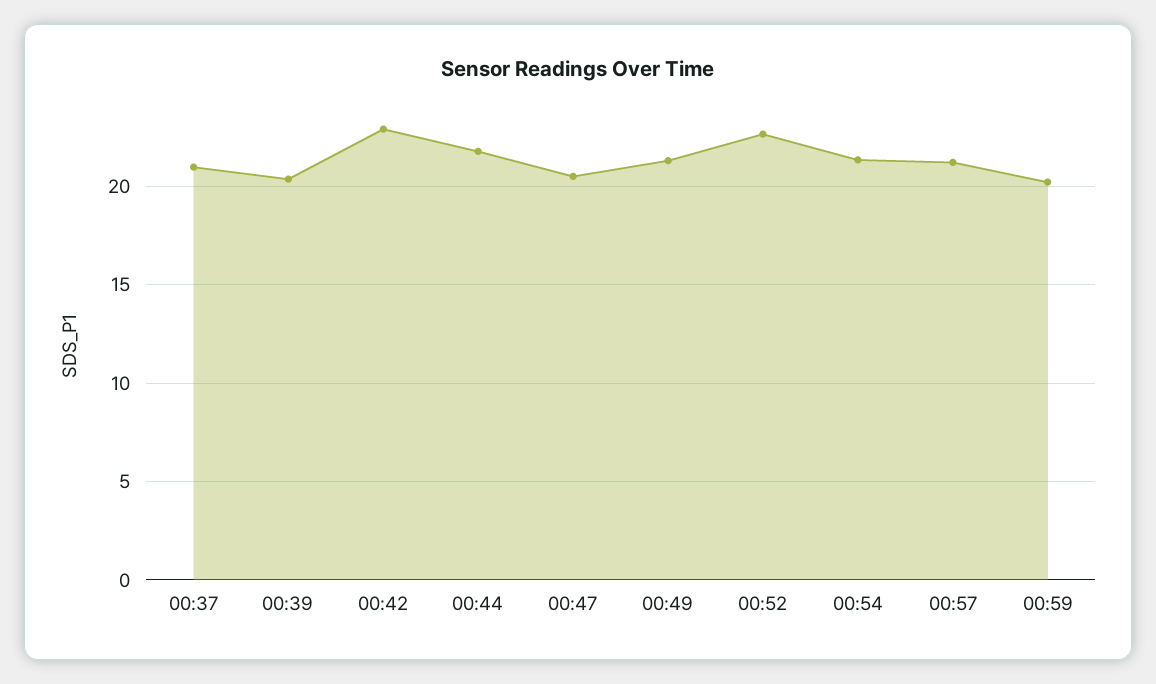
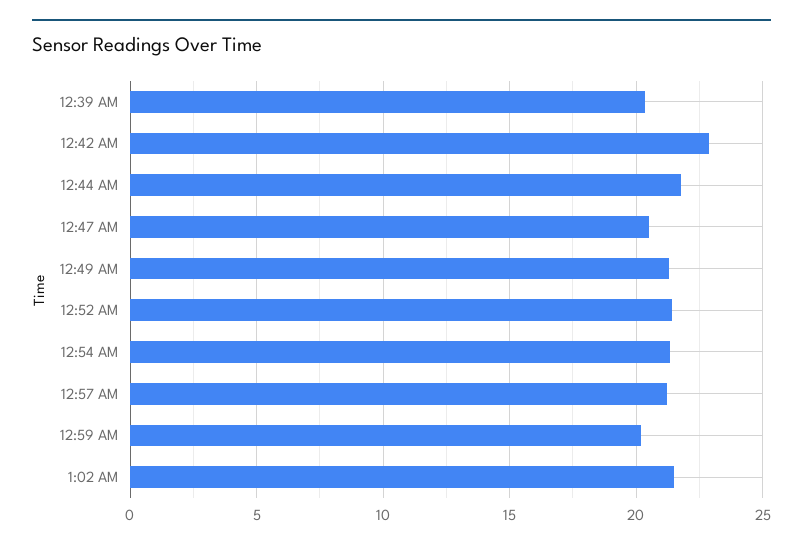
00:37: 21 -> none
00:52: 22.5 -> 21.5
1:02 AM: none -> 21.5

